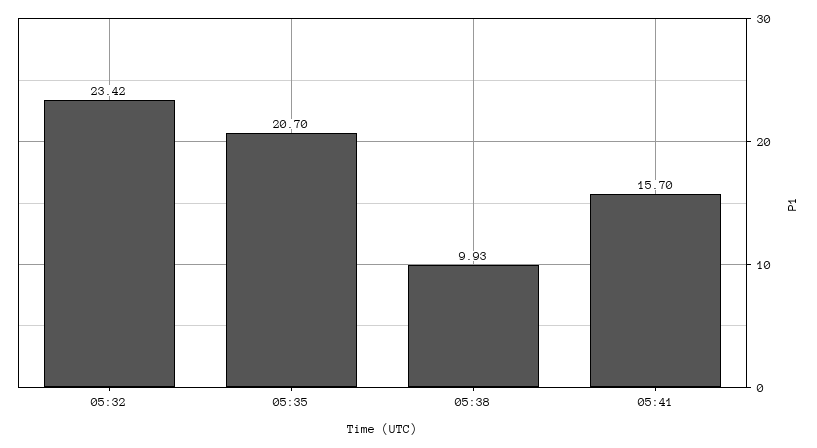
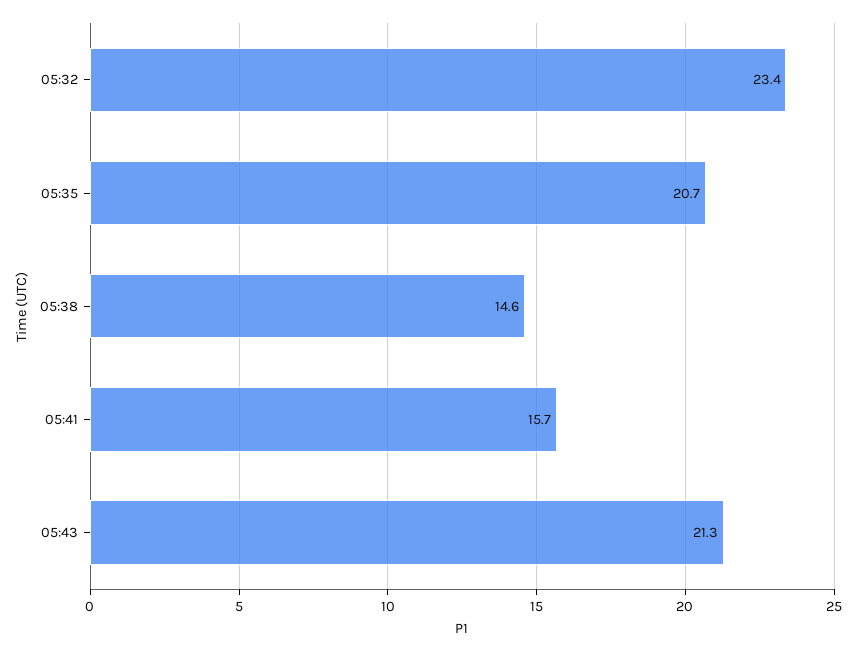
05:38: 9.93 -> 14.6
05:43: none -> 21.3

